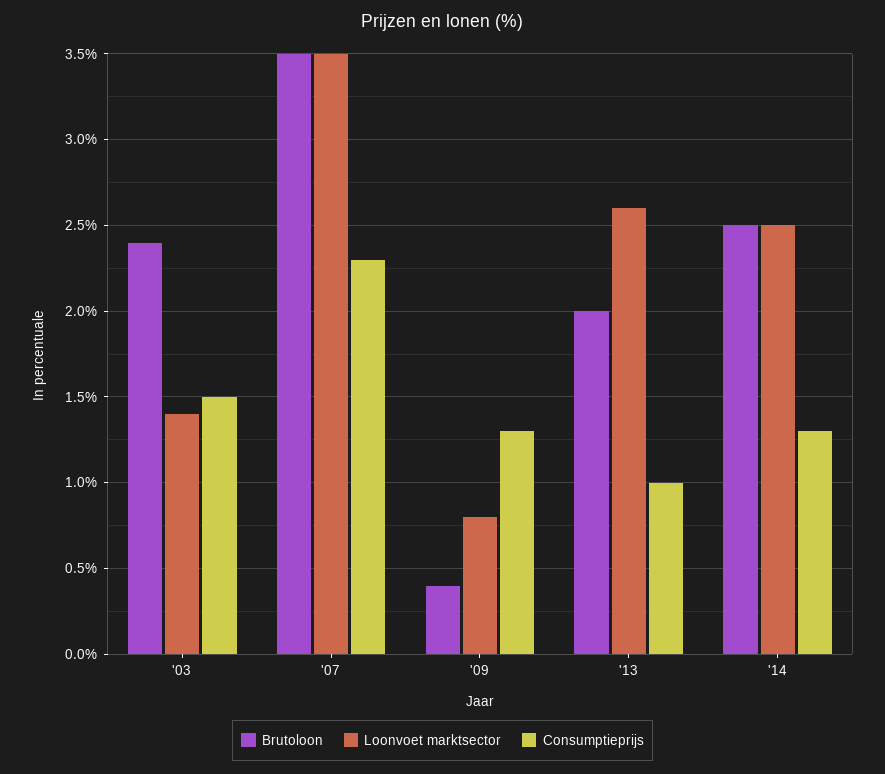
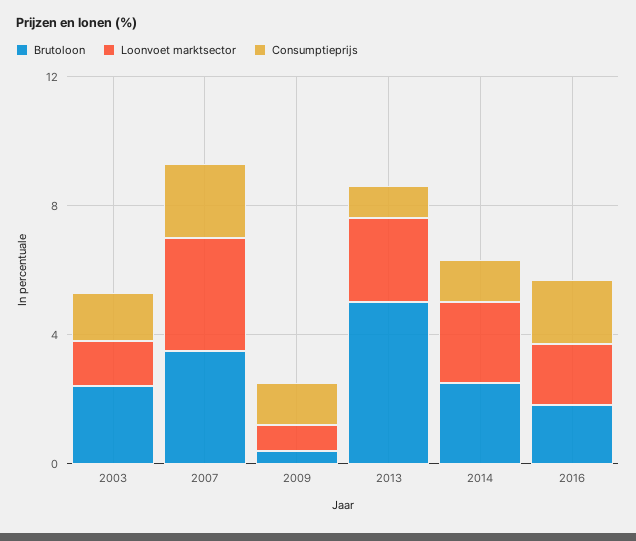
Brutoloon, '13: 2 -> 5
Brutoloon, 2016: none -> 2
Loonvoet marktsector, 2016: none -> 2
Consumptieprijs, 2016: none -> 2

